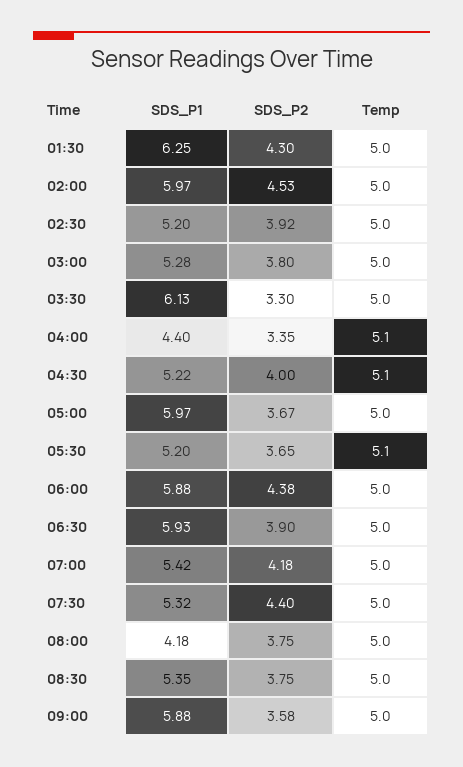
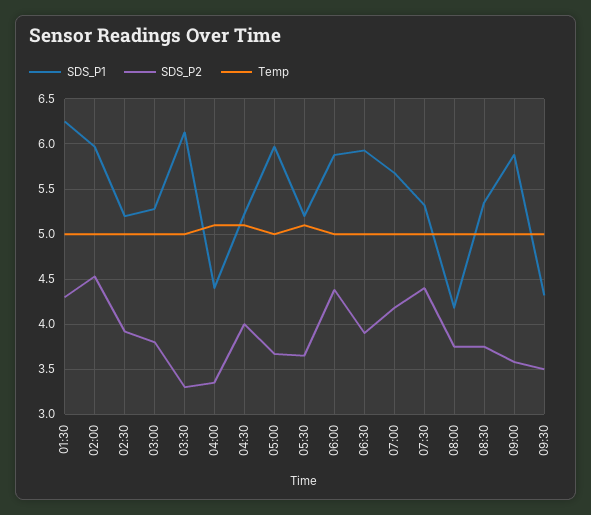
SDS_P1, 07:00: 5.42 -> 5.7
SDS_P1, 09:30: none -> 4.3
SDS_P2, 09:30: none -> 3.5
Temp, 09:30: none -> 5

